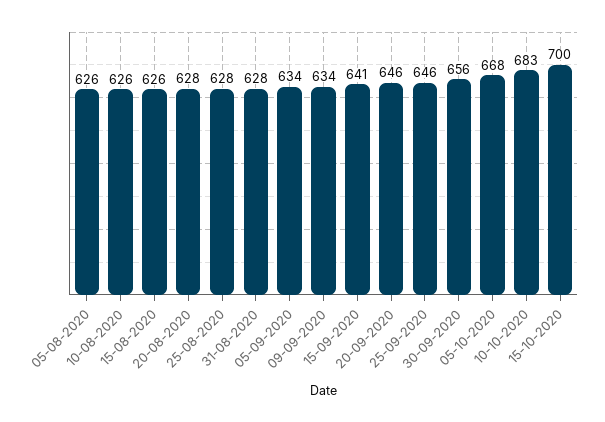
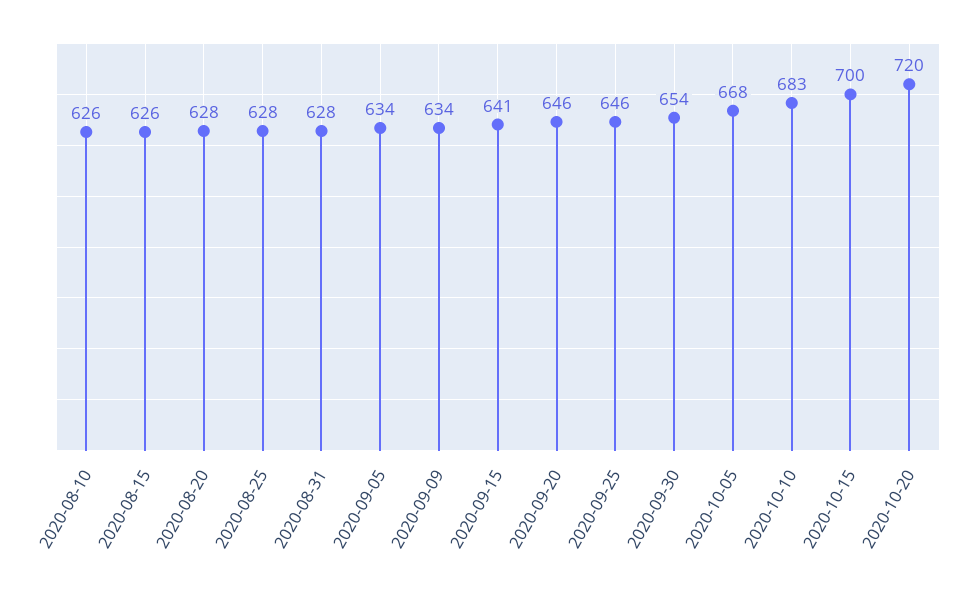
05-08-2020: 626 -> none
30-09-2020: 656 -> 654
2020-10-20: none -> 720

